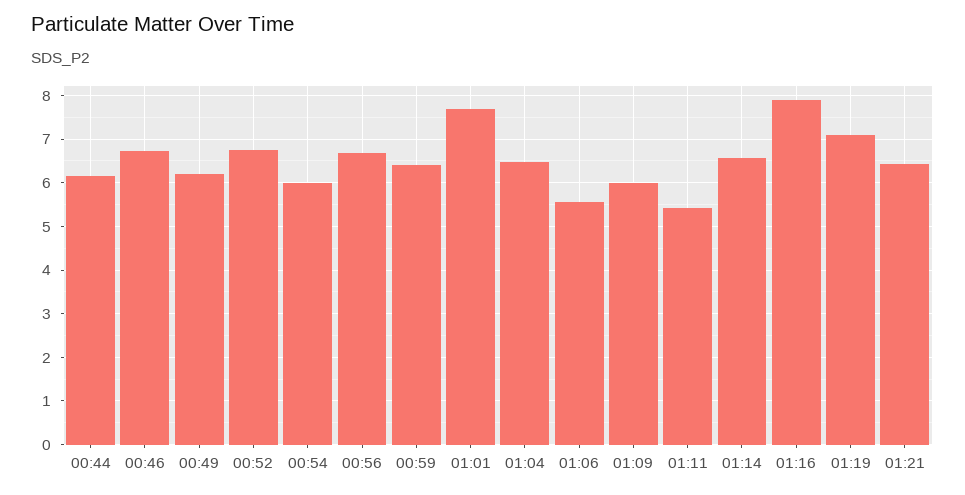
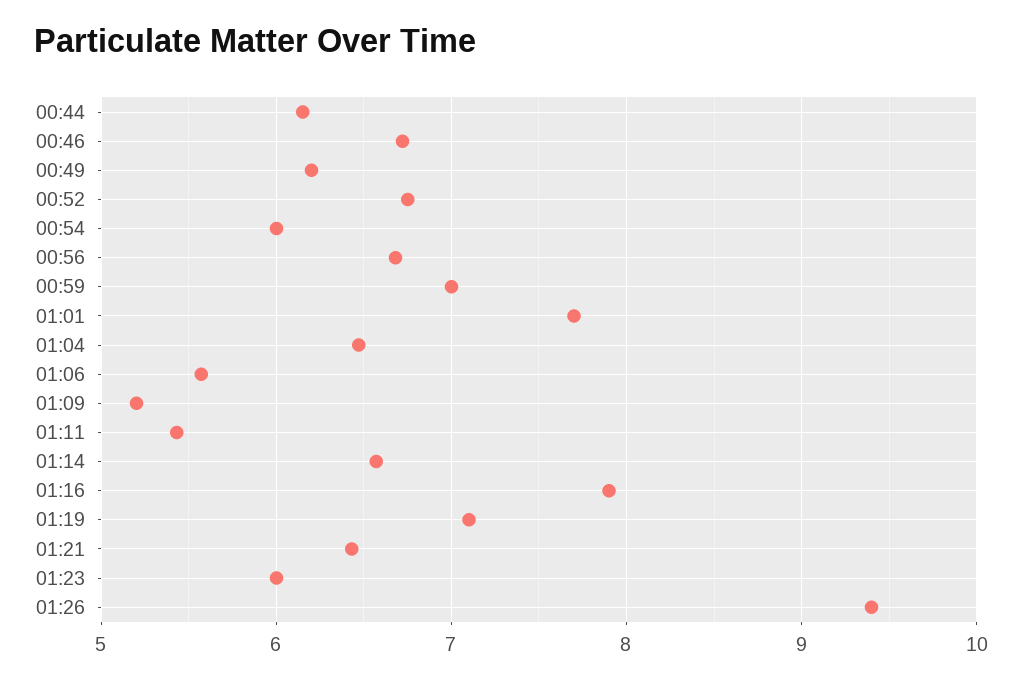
00:59: 6.4 -> 7
01:09: 6 -> 5.2
01:23: none -> 6
01:26: none -> 9.4

